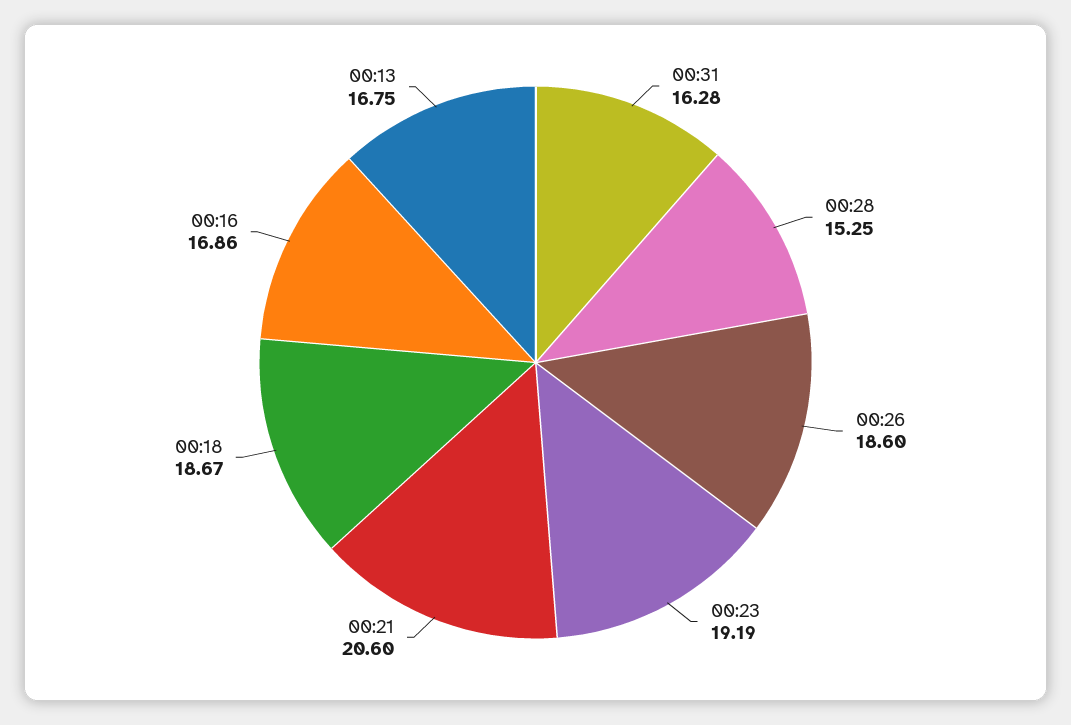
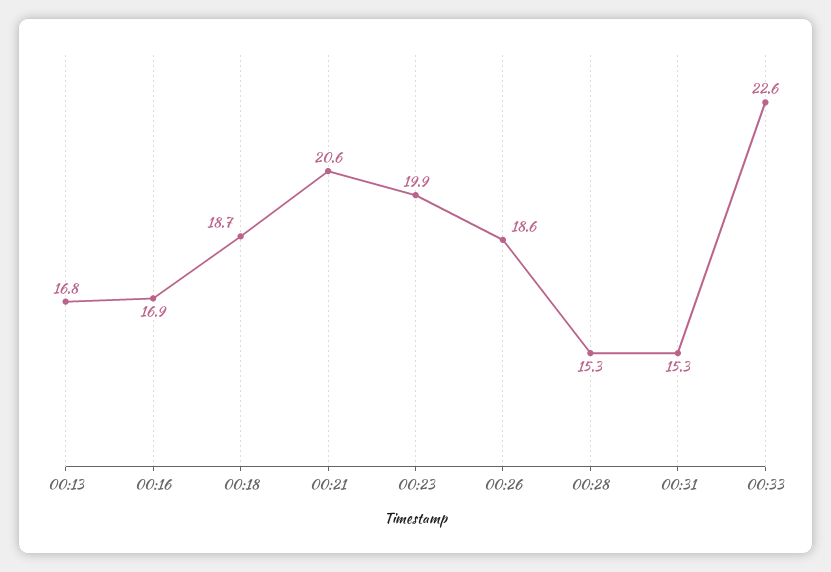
00:31: 16.28 -> 15.3
00:23: 19.19 -> 19.9
00:33: none -> 22.6

